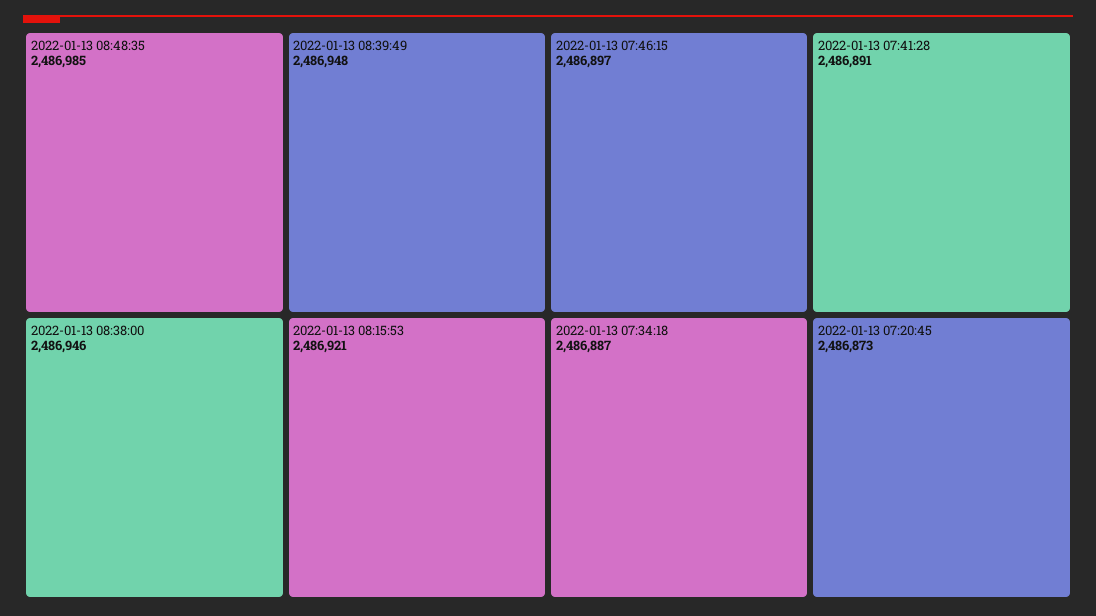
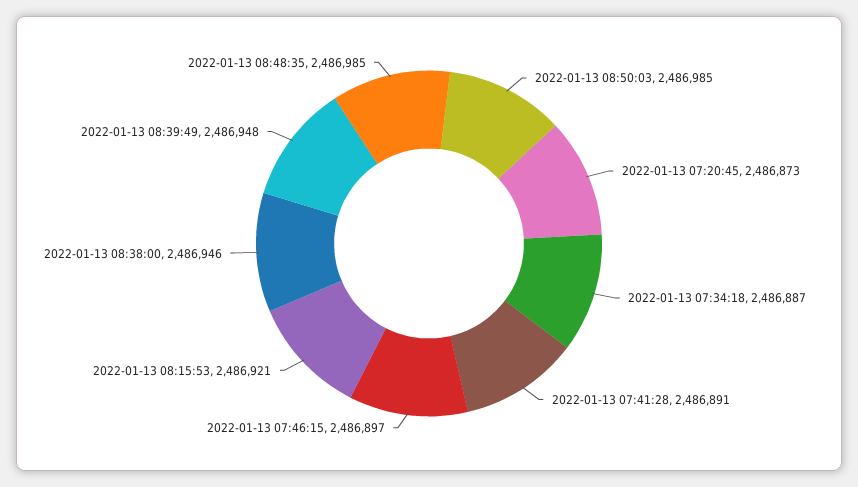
2022-01-13 08:50:03: none -> 2486985

